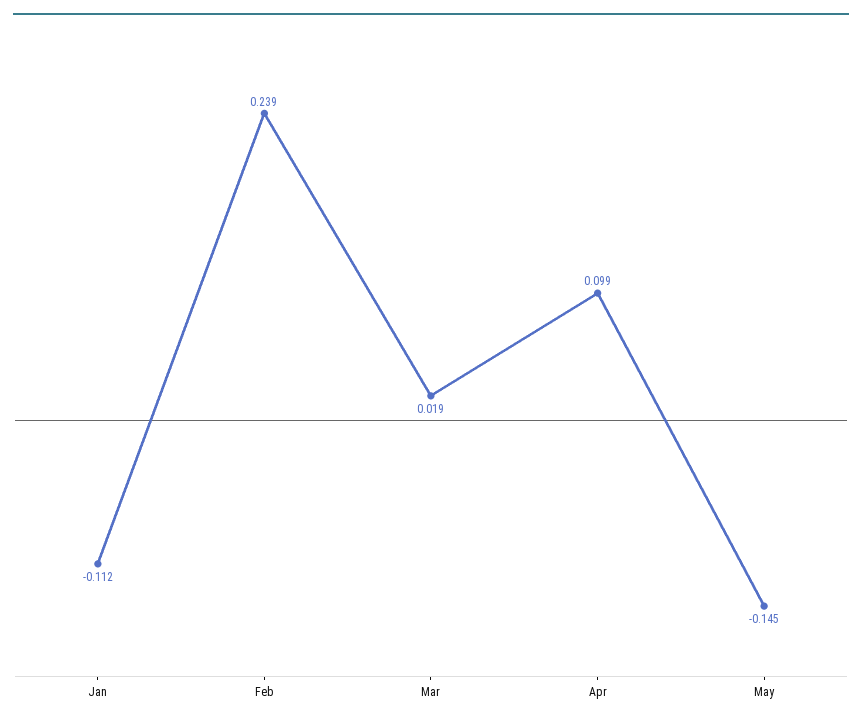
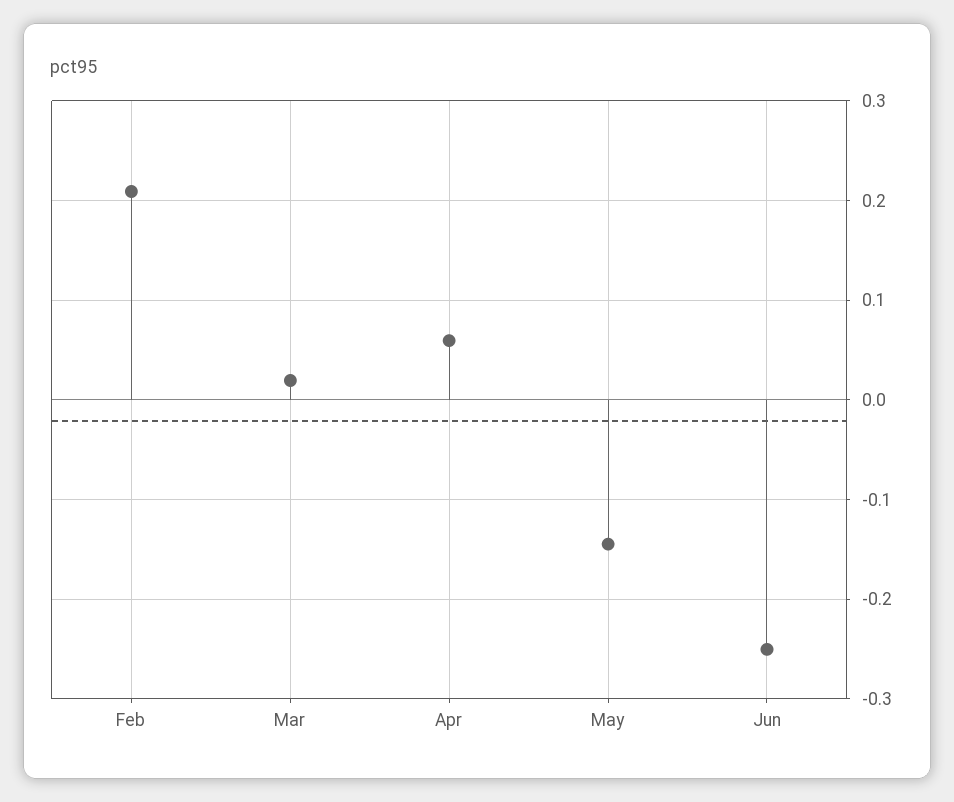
Jan: -0.112 -> none
Feb: 0.239 -> 0.21
Apr: 0.099 -> 0.06
Jun: none -> -0.25

